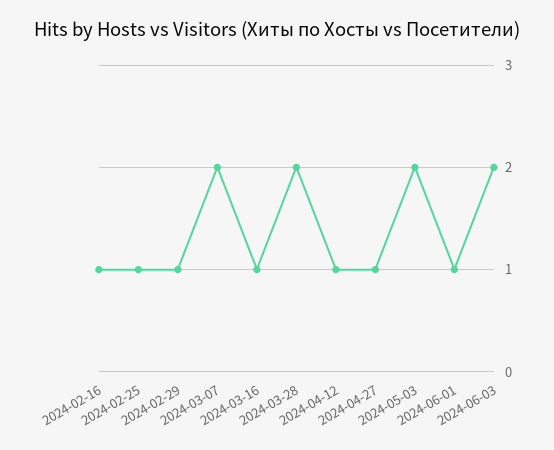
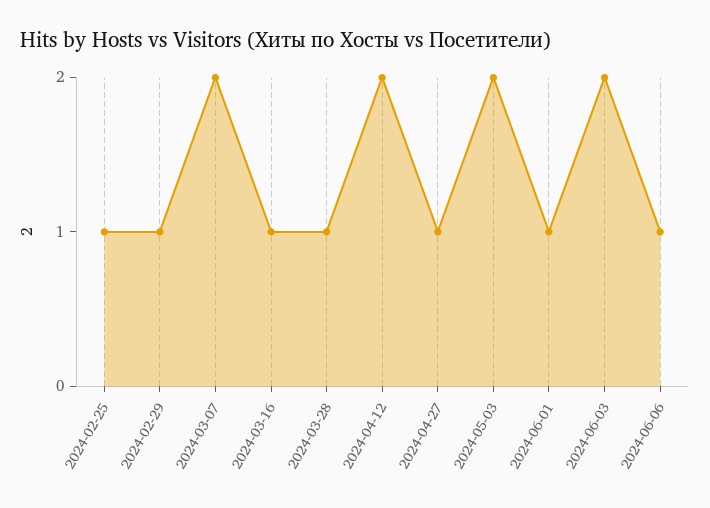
2024-02-16: 1 -> none
2024-03-28: 2 -> 1
2024-04-12: 1 -> 2
2024-06-06: none -> 1

